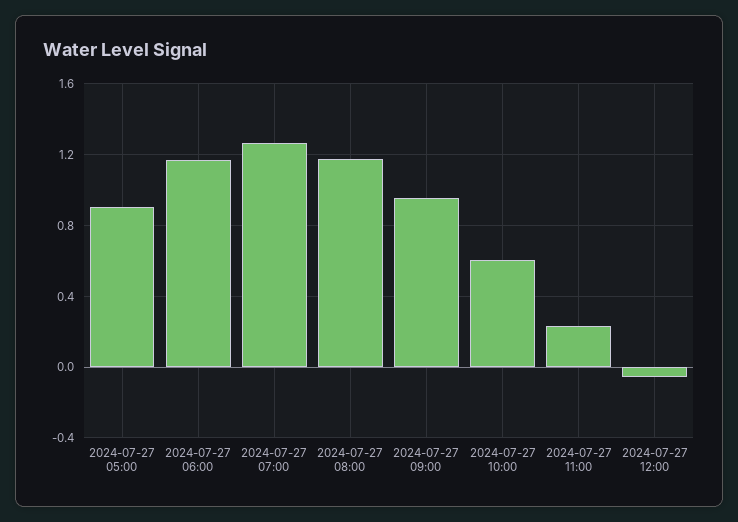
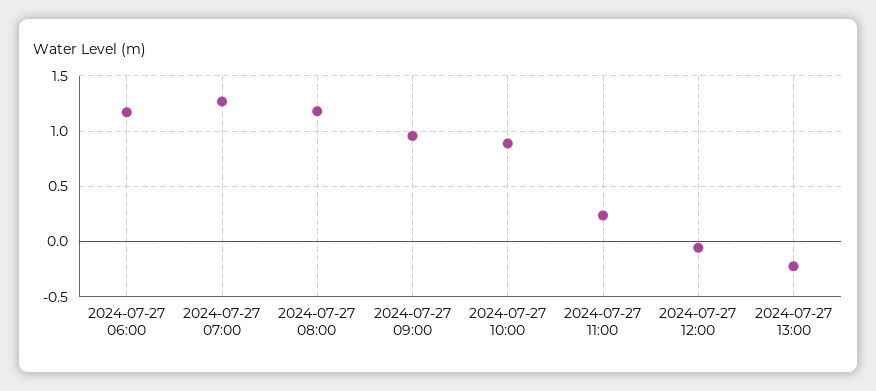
2024-07-27 05:00: 0.9 -> none
2024-07-27 10:00: 0.6 -> 0.9
2024-07-27 13:00: none -> -0.2

